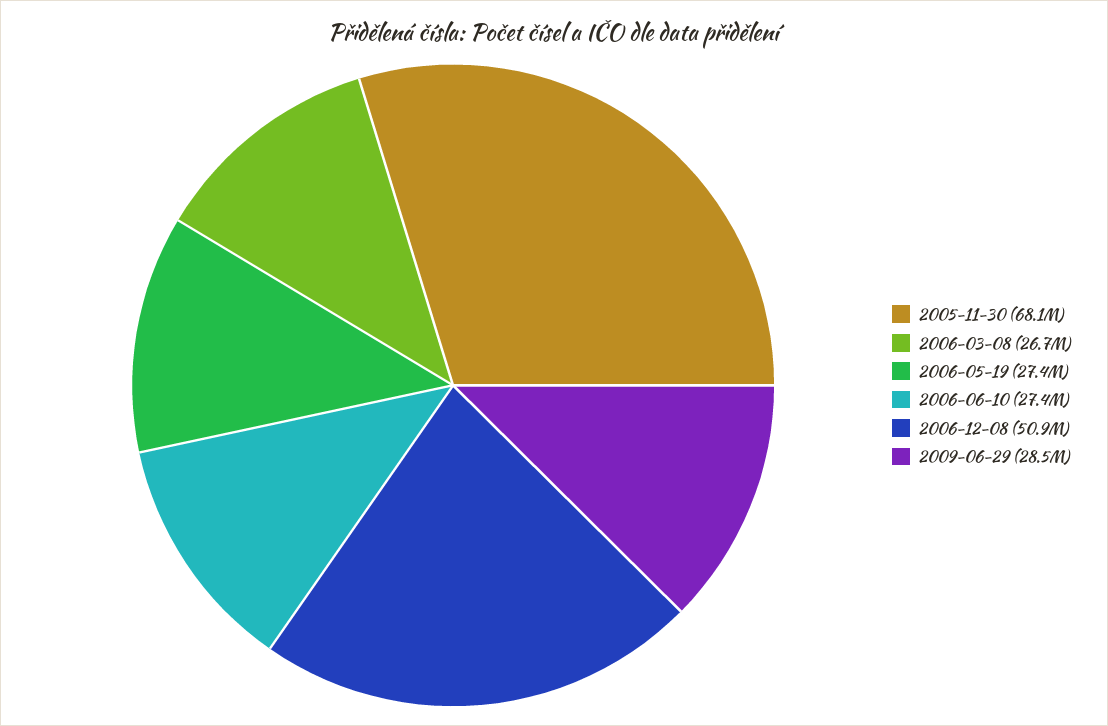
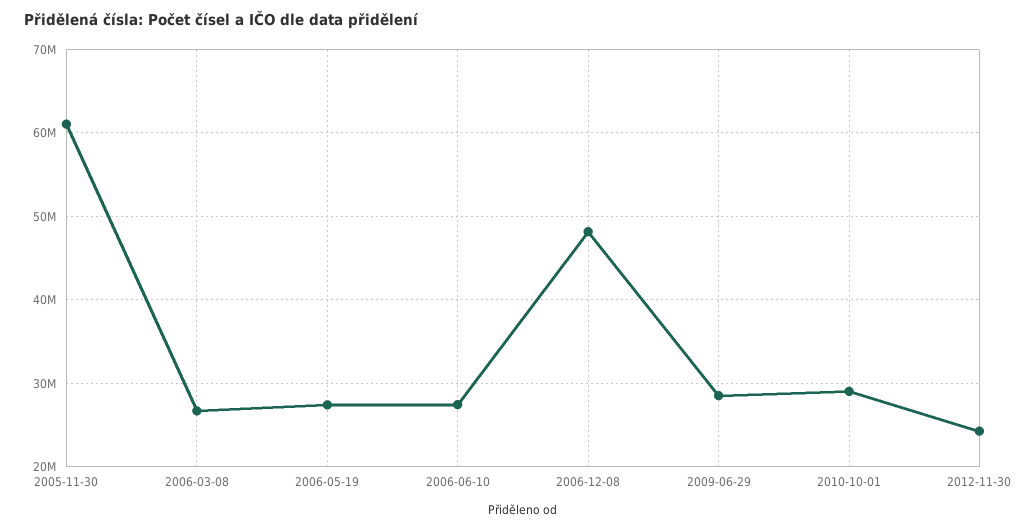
2005-11-30: 68100000 -> 61000000
2006-12-08: 50900000 -> 48000000
2010-10-01: none -> 29000000
2012-11-30: none -> 24000000

